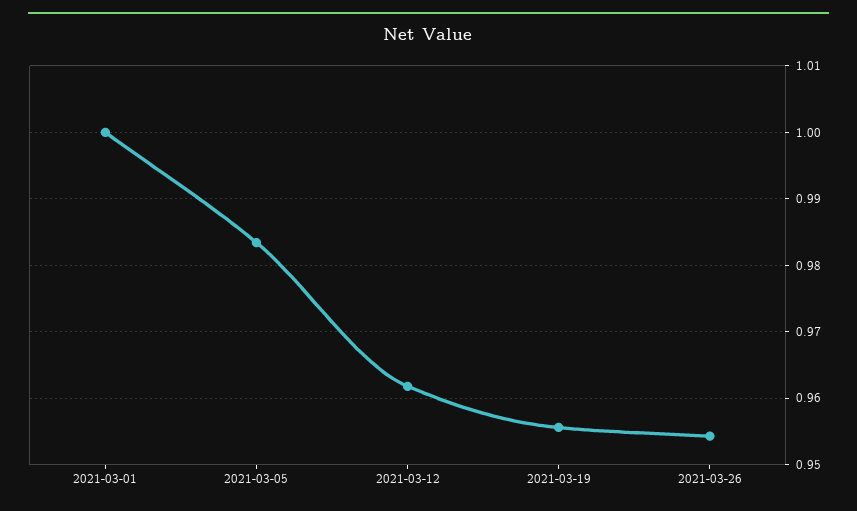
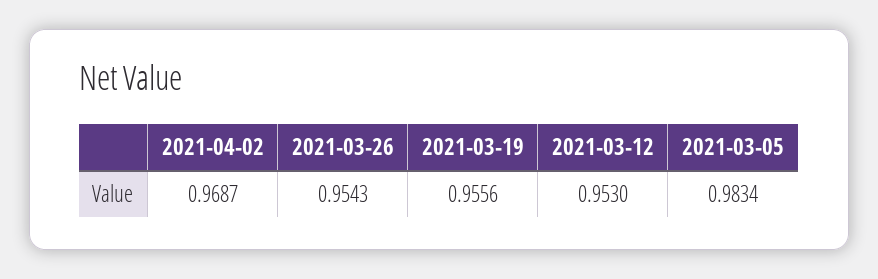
2021-03-01: 1 -> none
2021-03-12: 0.962 -> 0.953
2021-04-02: none -> 0.9687

